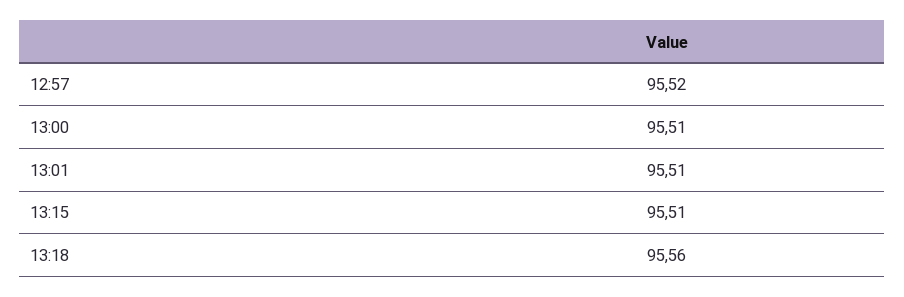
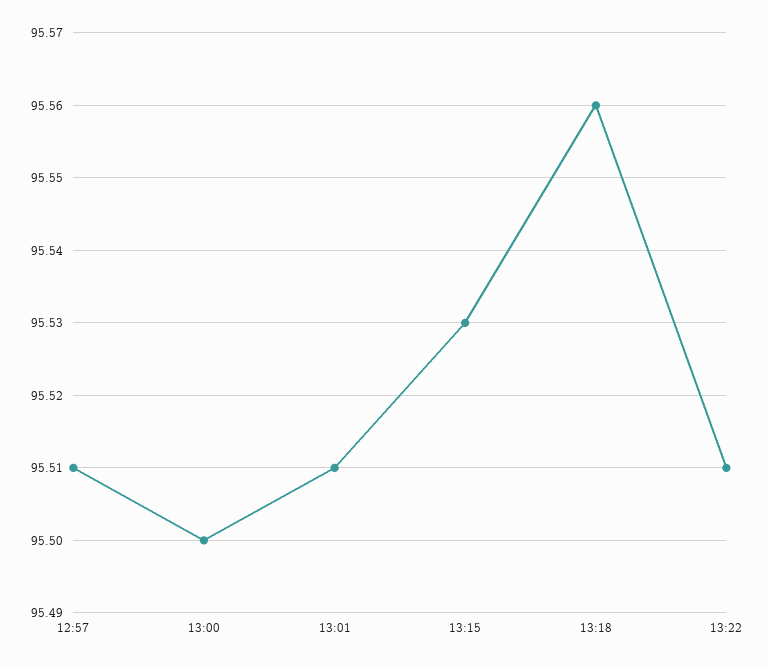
12:57: 95.52 -> 95.51
13:00: 95.51 -> 95.5
13:15: 95.51 -> 95.53
13:22: none -> 95.51

